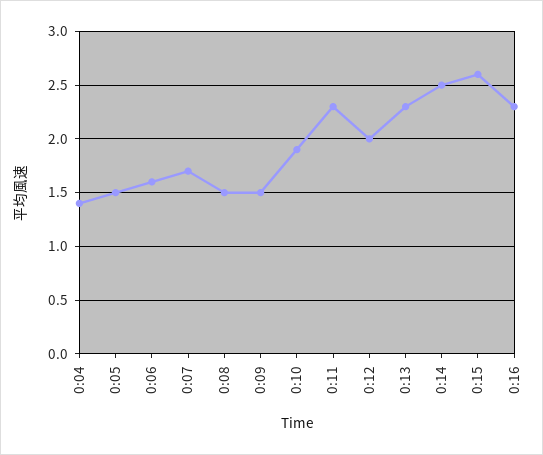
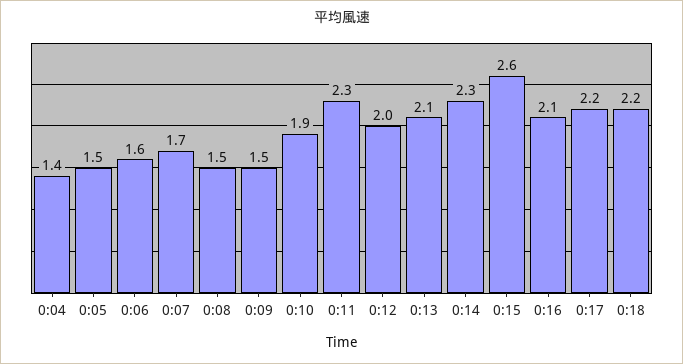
0:13: 2.3 -> 2.1
0:14: 2.5 -> 2.3
0:16: 2.3 -> 2.1
0:17: none -> 2.2
0:18: none -> 2.2

